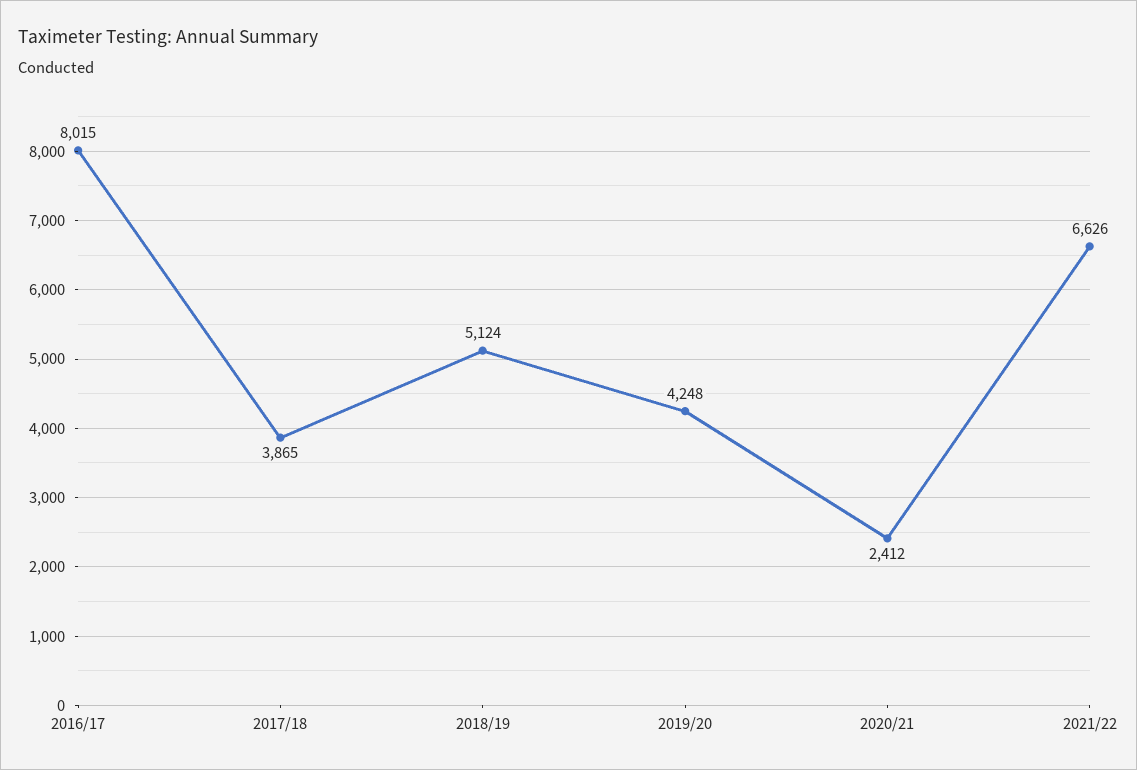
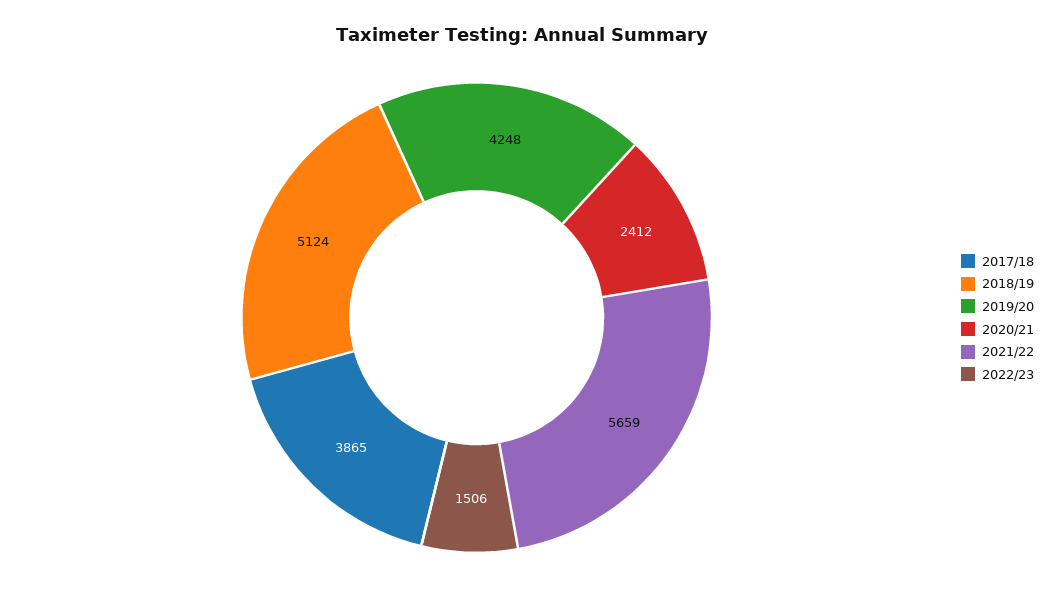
2016/17: 8015 -> none
2021/22: 6626 -> 5659
2022/23: none -> 1506

